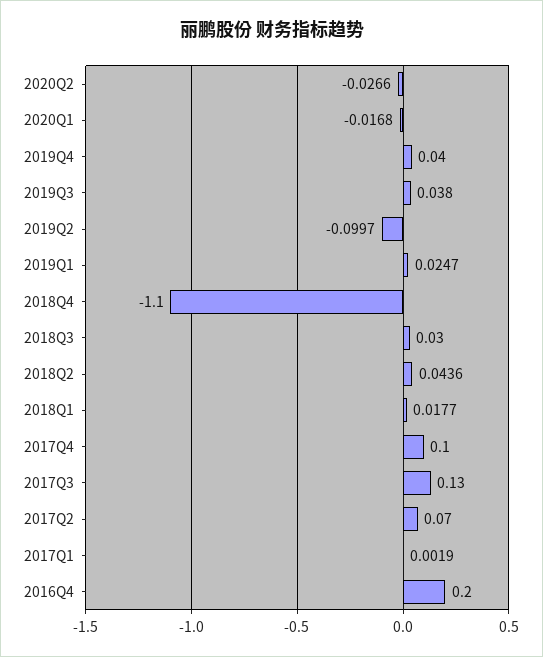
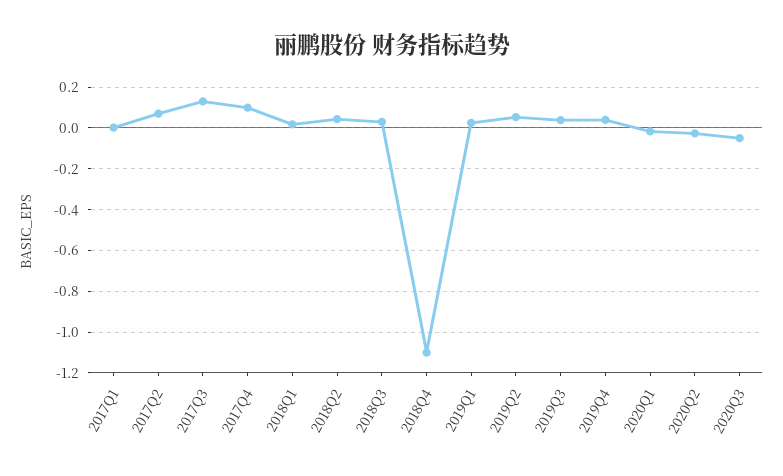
2019Q2: -0.0997 -> 0.05
2016Q4: 0.2 -> none
2020Q3: none -> -0.05

